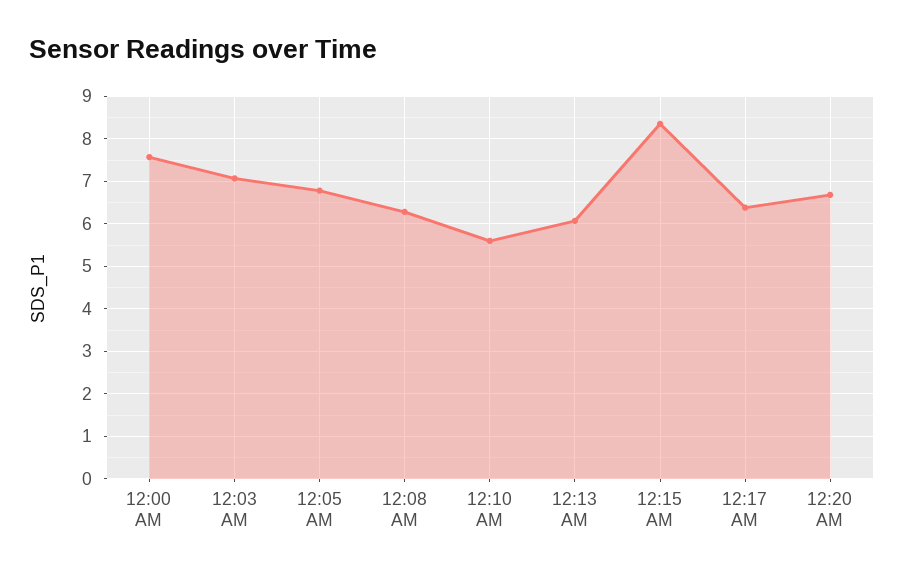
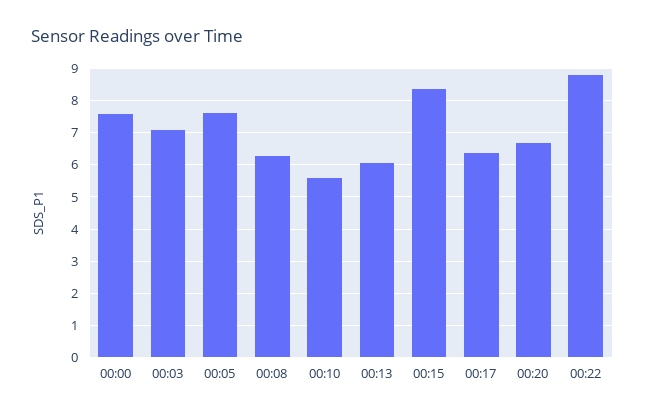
12:05 AM: 6.8 -> 7.6
00:22: none -> 8.8

